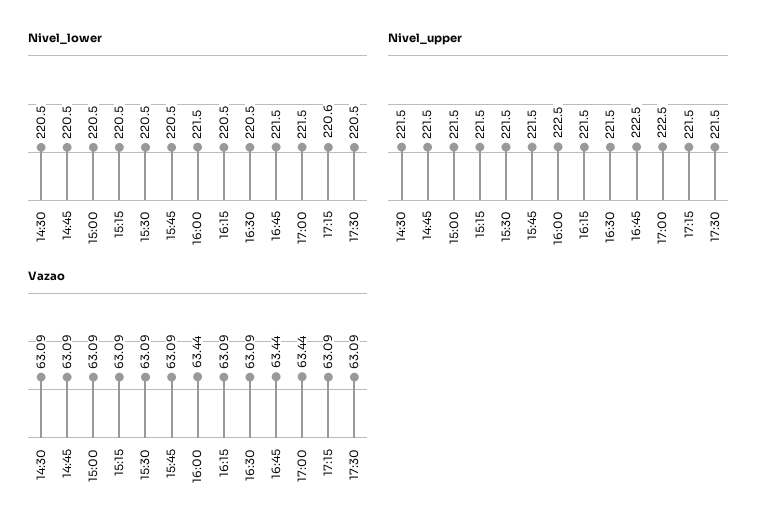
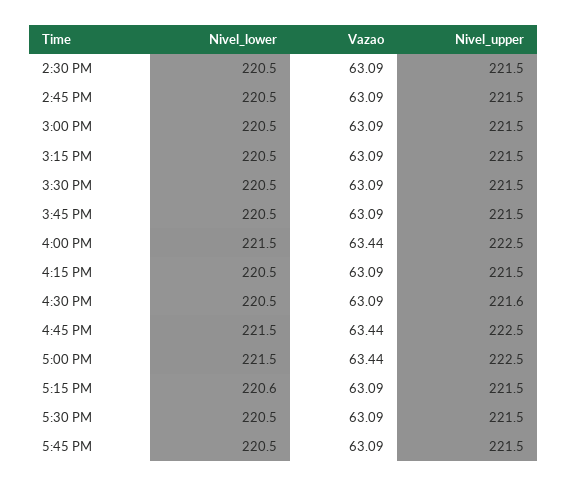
Nivel_upper, 16:30: 221.5 -> 221.6
Nivel_lower, 5:45 PM: none -> 220.5
Vazao, 5:45 PM: none -> 63.09
Nivel_upper, 5:45 PM: none -> 221.5

